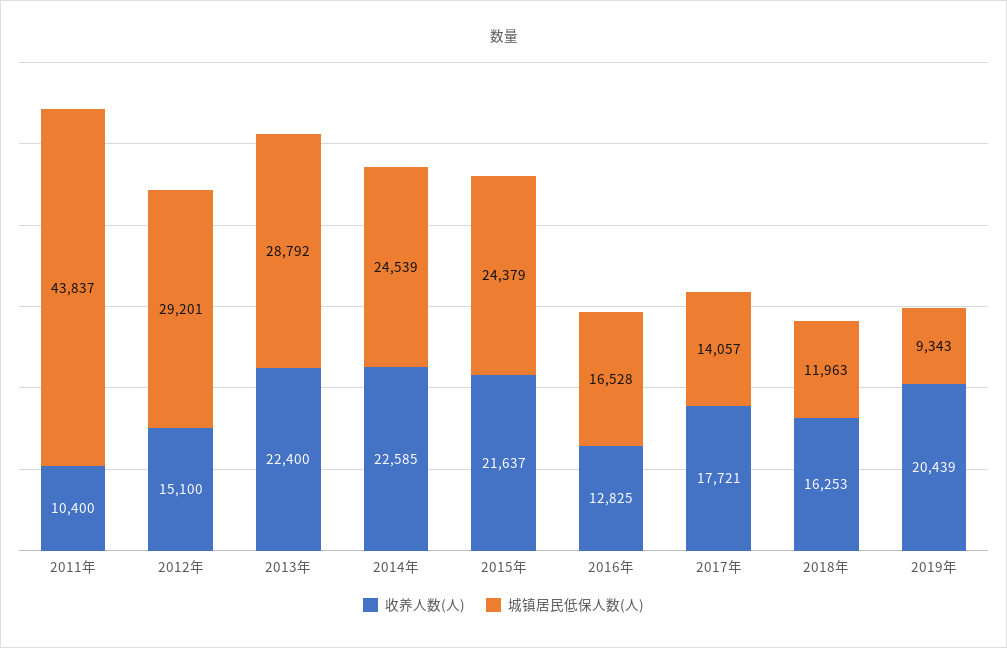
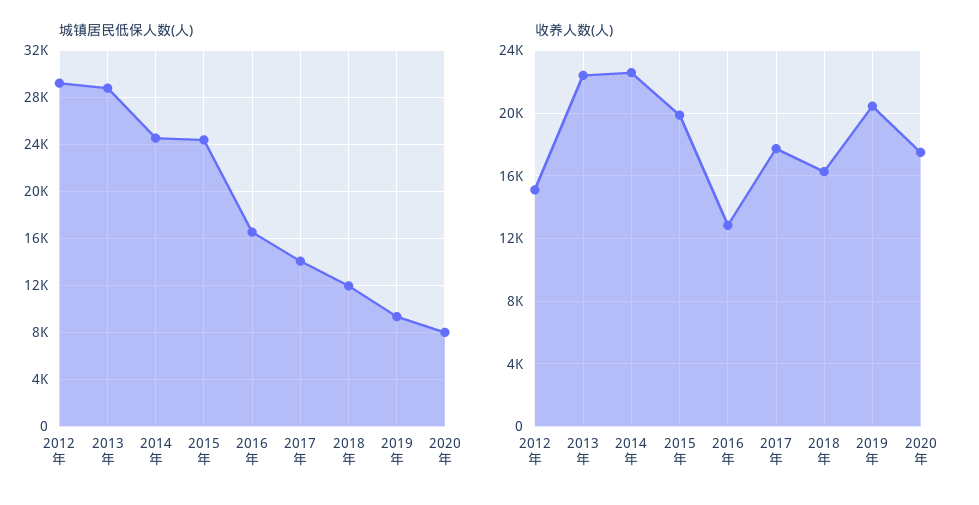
收养人数(人), 2011年: 10400 -> none
城镇居民低保人数(人), 2011年: 43837 -> none
收养人数(人), 2015年: 21637 -> 20000
城镇居民低保人数(人), 2020年: none -> 8000
收养人数(人), 2020年: none -> 17500

